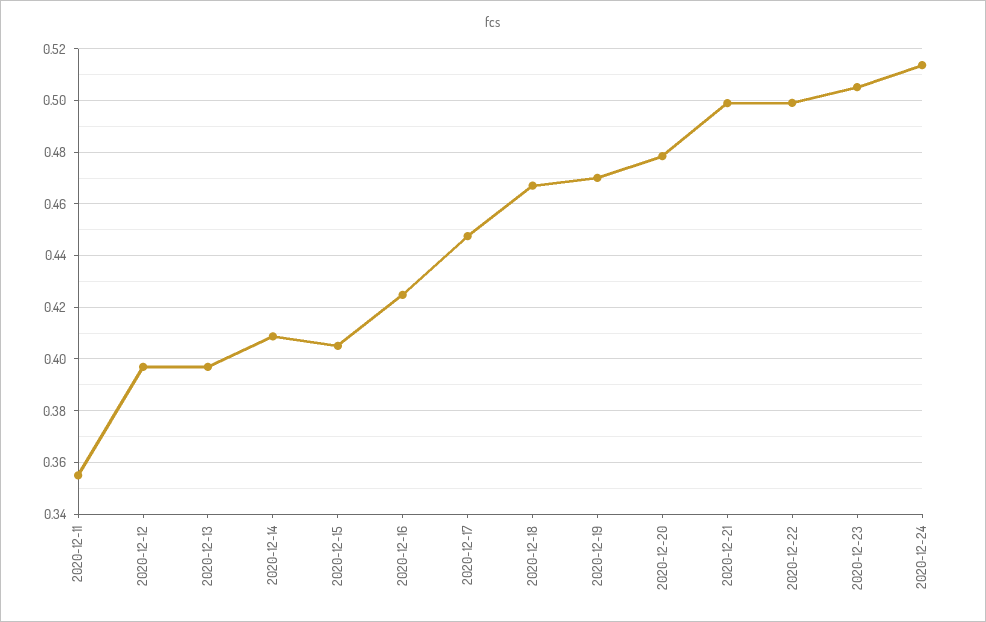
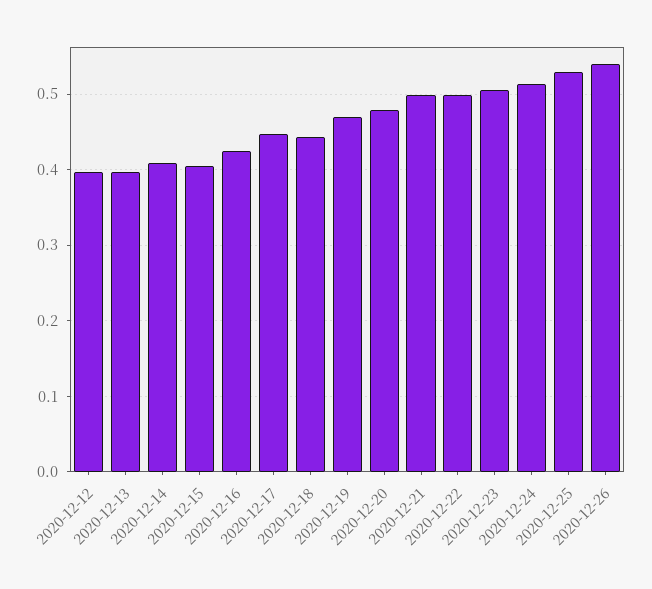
2020-12-11: 0.355 -> none
2020-12-18: 0.4675 -> 0.44
2020-12-25: none -> 0.53
2020-12-26: none -> 0.54

